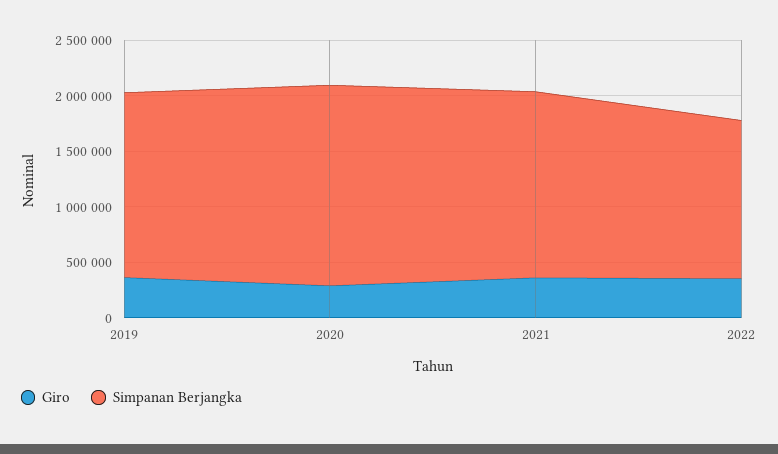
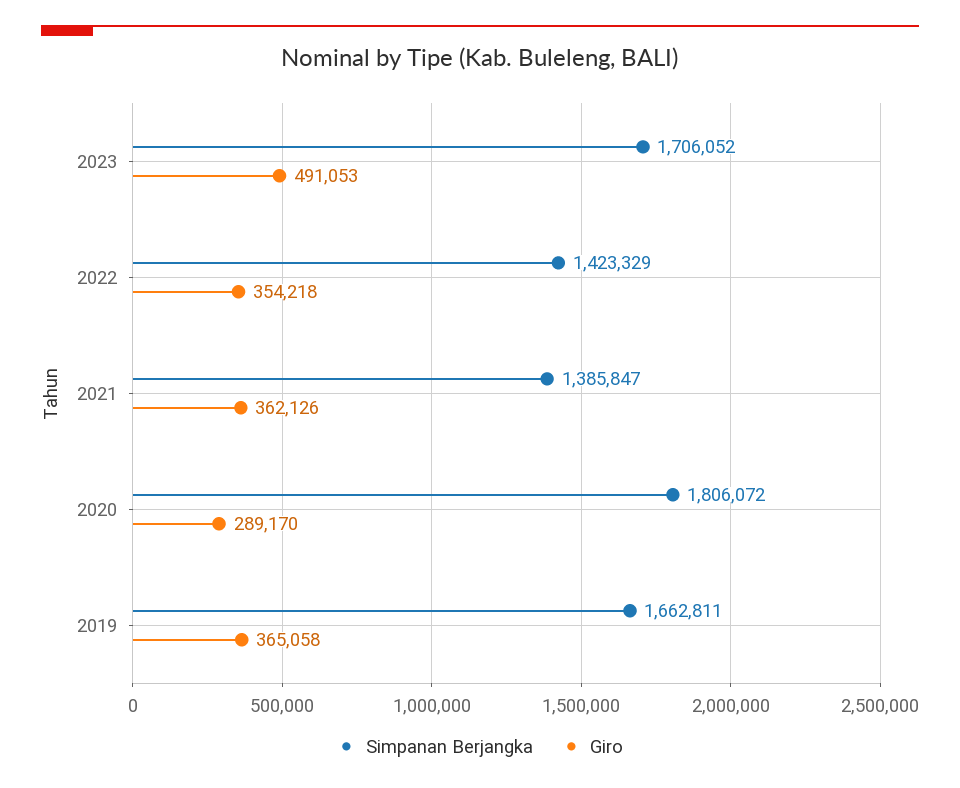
Simpanan Berjangka, 2021: 1700000 -> 1385847
Simpanan Berjangka, 2023: none -> 1706052
Giro, 2023: none -> 491053

